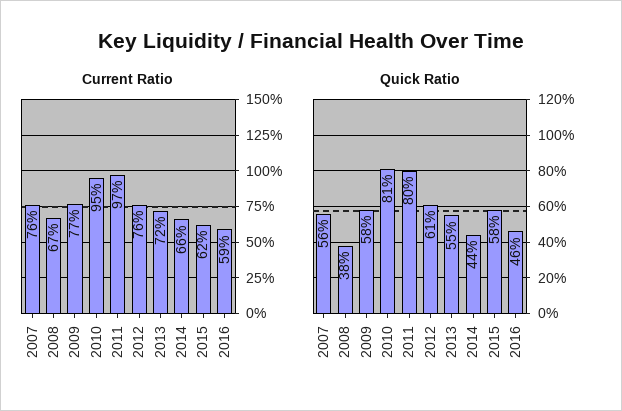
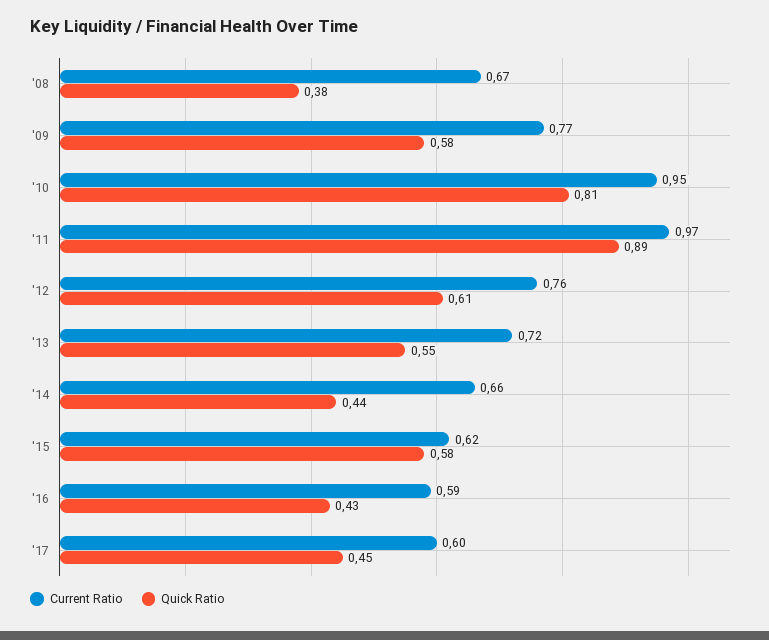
Current Ratio, 2007: 0.76 -> none
Quick Ratio, 2007: 0.56 -> none
Quick Ratio, 2011: 0.8 -> 0.89
Quick Ratio, 2016: 0.46 -> 0.43
Current Ratio, '17: none -> 0.6
Quick Ratio, '17: none -> 0.45

